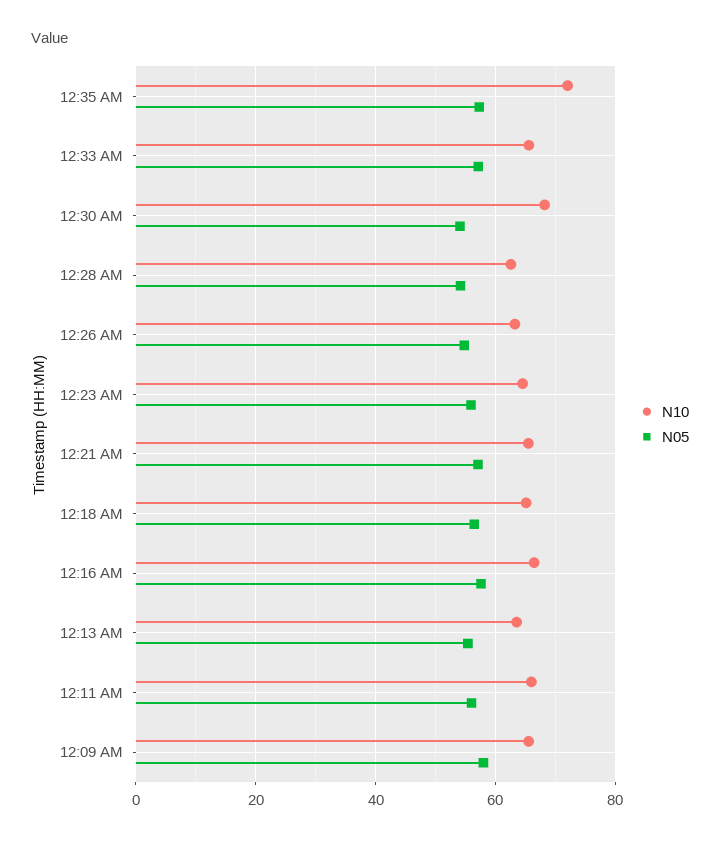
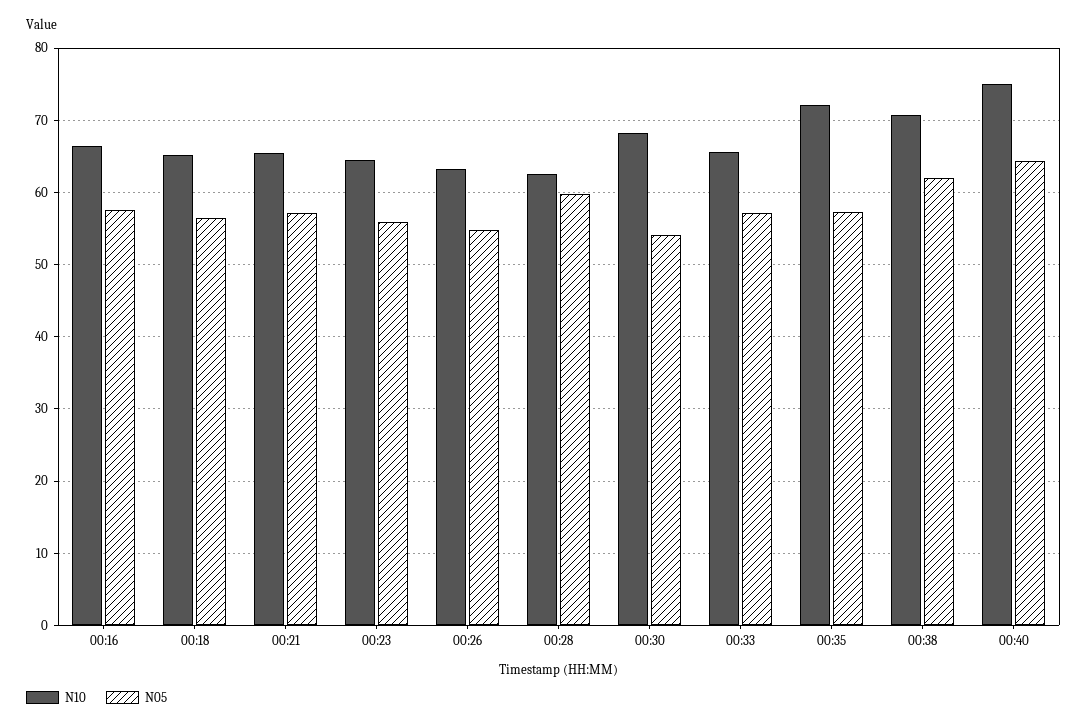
N05, 12:28 AM: 54 -> 60
N10, 12:13 AM: 64 -> none
N05, 12:13 AM: 56 -> none
N10, 12:11 AM: 66 -> none
N05, 12:11 AM: 56 -> none
N10, 12:09 AM: 66 -> none
N05, 12:09 AM: 58 -> none
N10, 00:38: none -> 71
N05, 00:38: none -> 62
N10, 00:40: none -> 75
N05, 00:40: none -> 64

